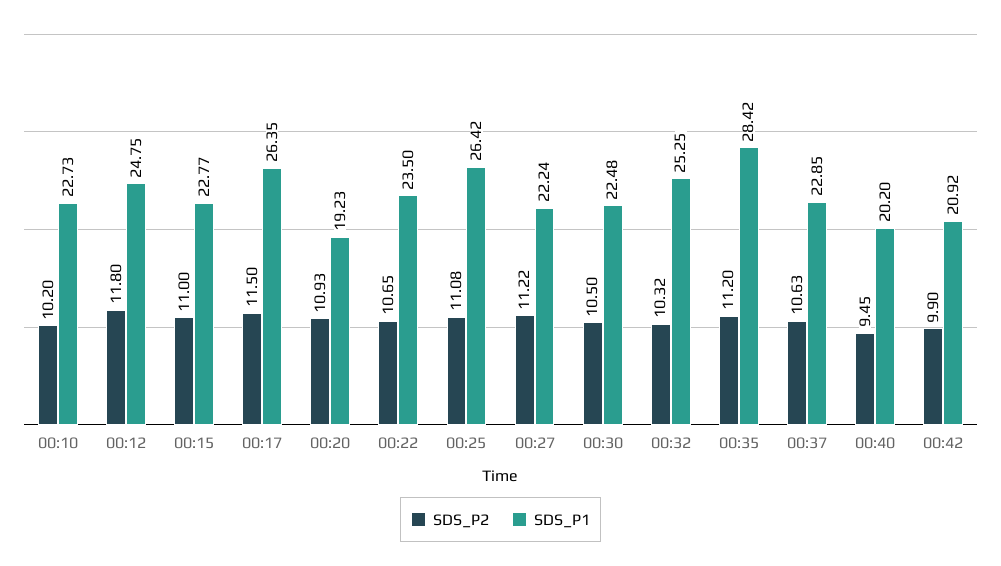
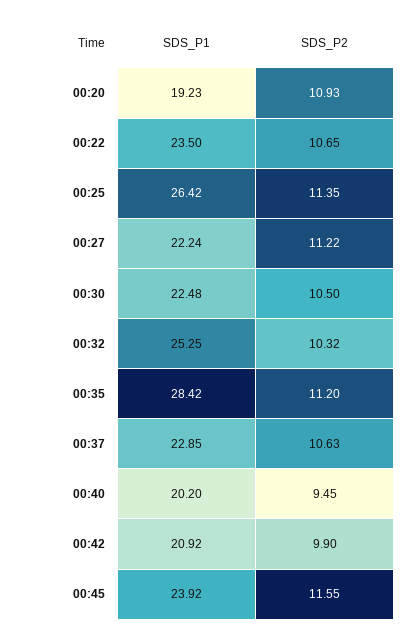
SDS_P2, 00:10: 10.2 -> none
SDS_P1, 00:10: 22.73 -> none
SDS_P2, 00:12: 11.8 -> none
SDS_P1, 00:12: 24.75 -> none
SDS_P2, 00:15: 11 -> none
SDS_P1, 00:15: 22.77 -> none
SDS_P2, 00:17: 11.5 -> none
SDS_P1, 00:17: 26.35 -> none
SDS_P2, 00:25: 11.08 -> 11.35
SDS_P1, 00:45: none -> 23.92
SDS_P2, 00:45: none -> 11.55

